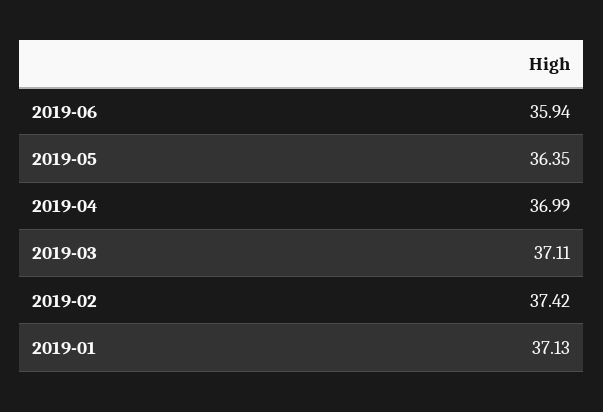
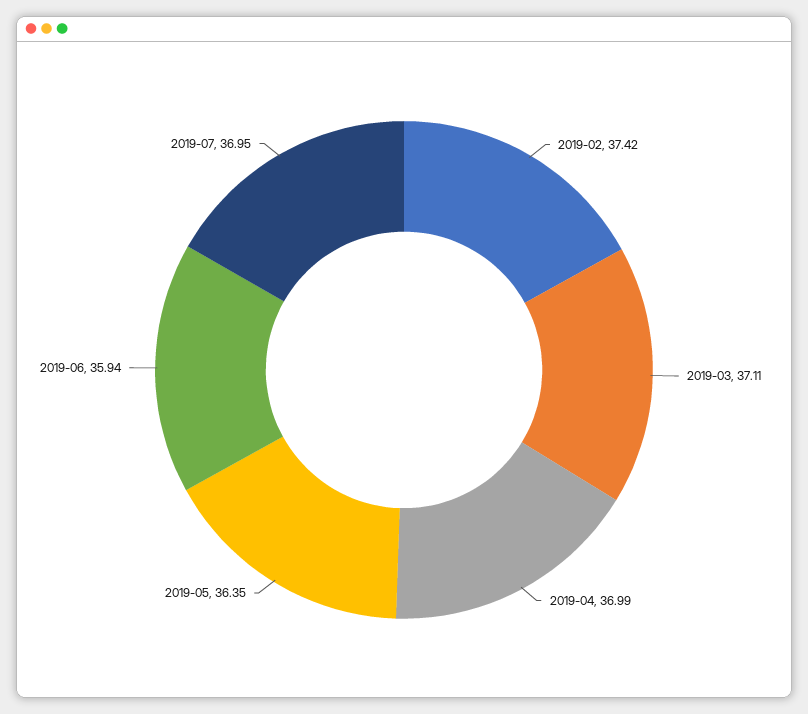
2019-01: 37.13 -> none
2019-07: none -> 36.95

